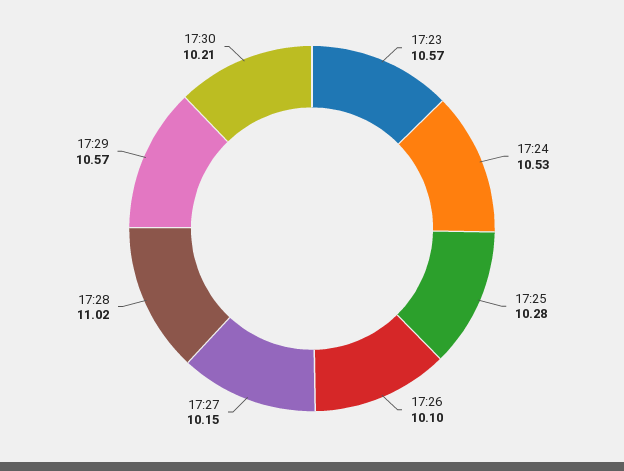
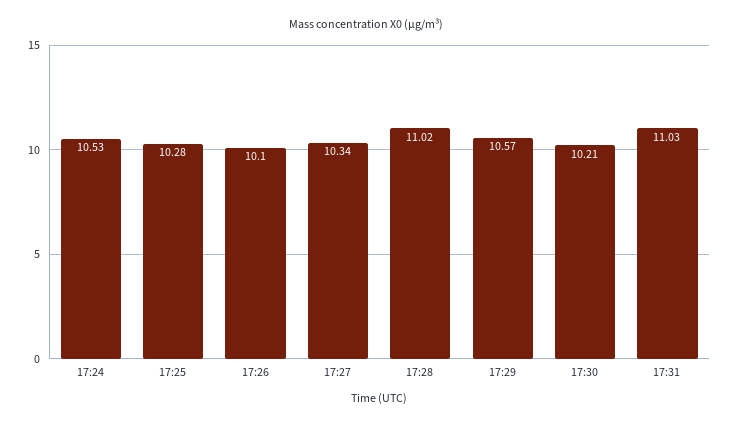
17:23: 10.57 -> none
17:27: 10.15 -> 10.34
17:31: none -> 11.03

